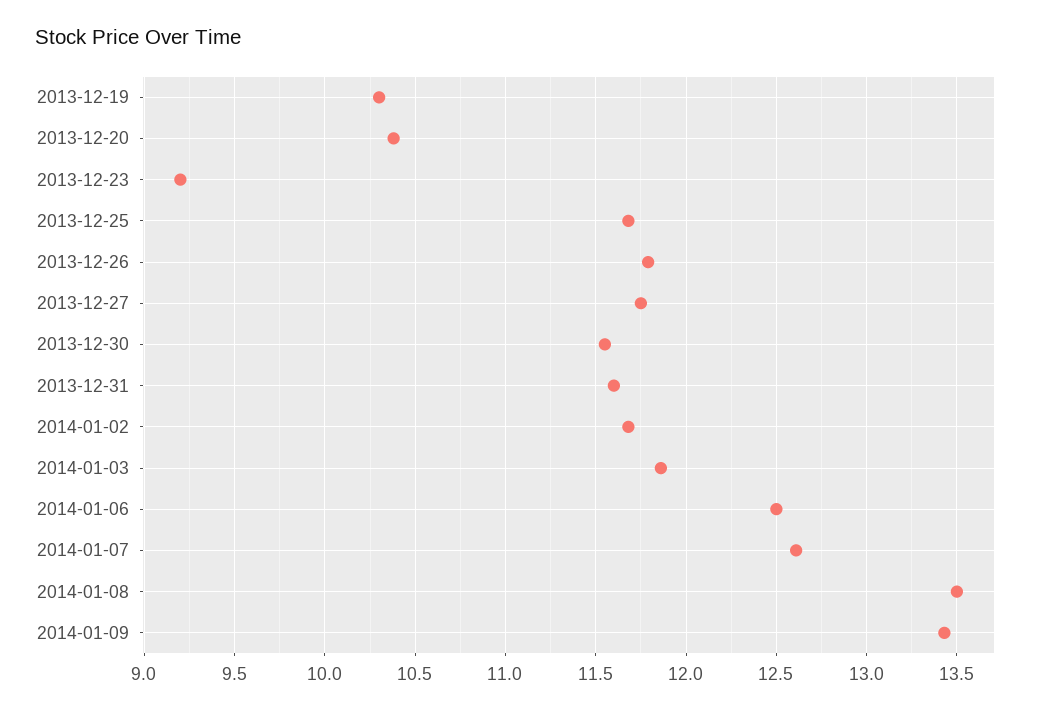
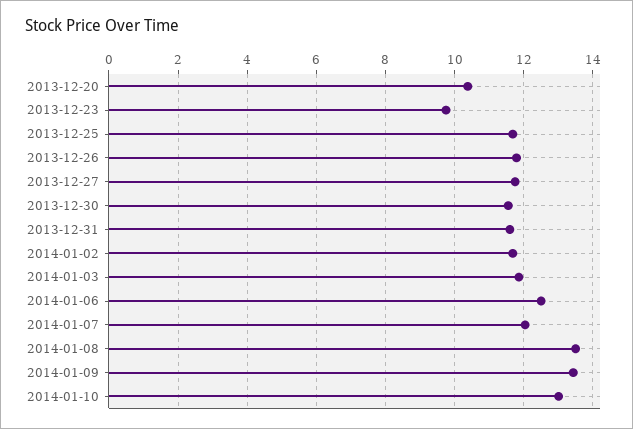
2013-12-19: 10.3 -> none
2013-12-23: 9.2 -> 9.8
2014-01-07: 12.6 -> 12
2014-01-10: none -> 13

